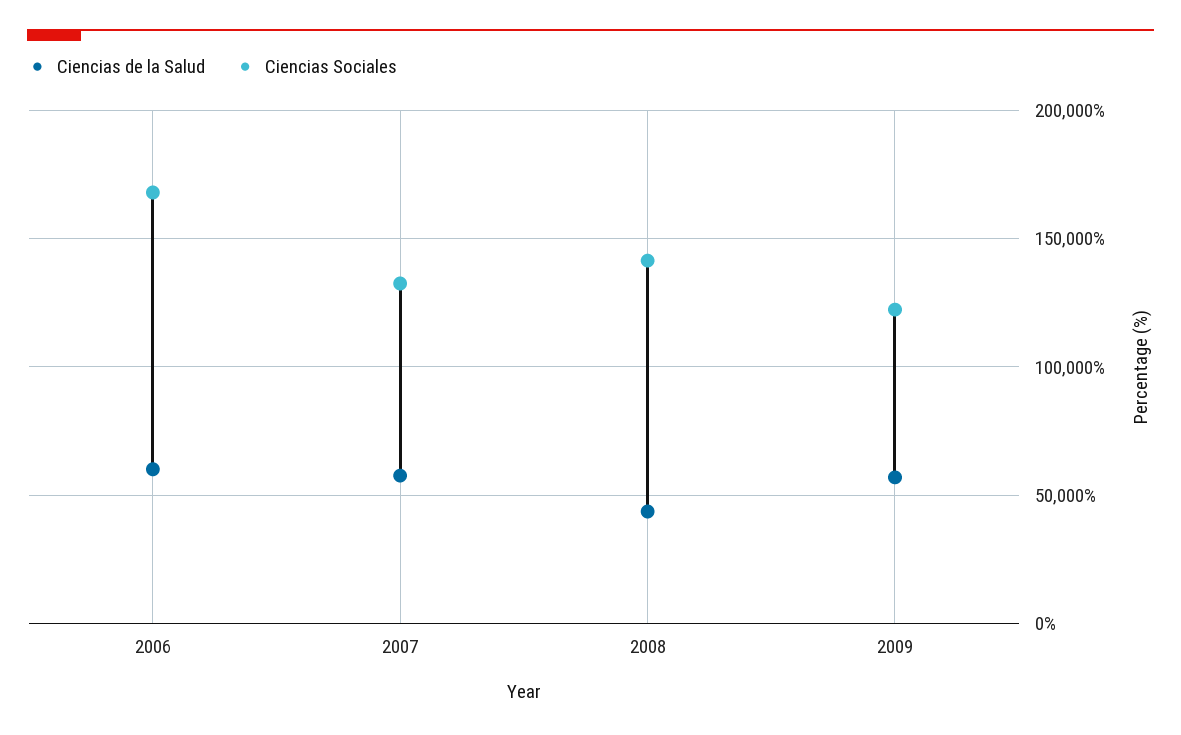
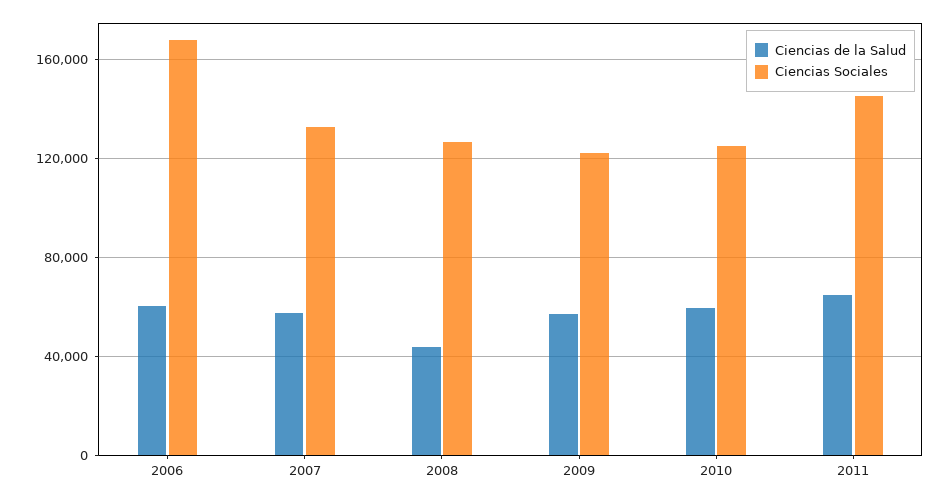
Ciencias Sociales, 2008: 140000 -> 125000
Ciencias de la Salud, 2010: none -> 60000
Ciencias Sociales, 2010: none -> 125000
Ciencias de la Salud, 2011: none -> 65000
Ciencias Sociales, 2011: none -> 145000

